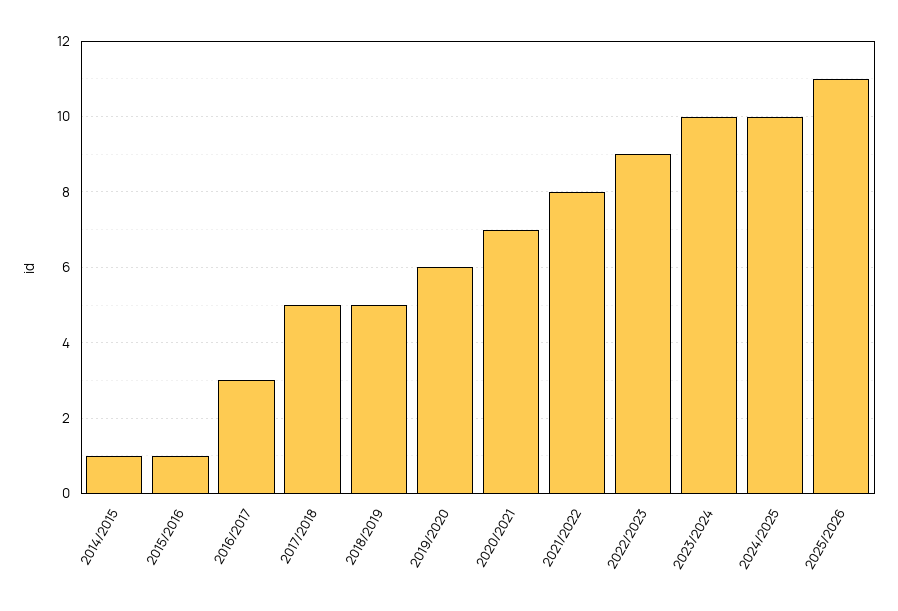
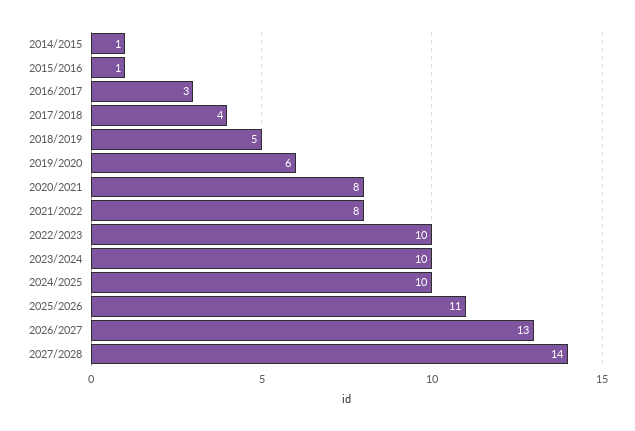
2017/2018: 5 -> 4
2020/2021: 7 -> 8
2022/2023: 9 -> 10
2026/2027: none -> 13
2027/2028: none -> 14

